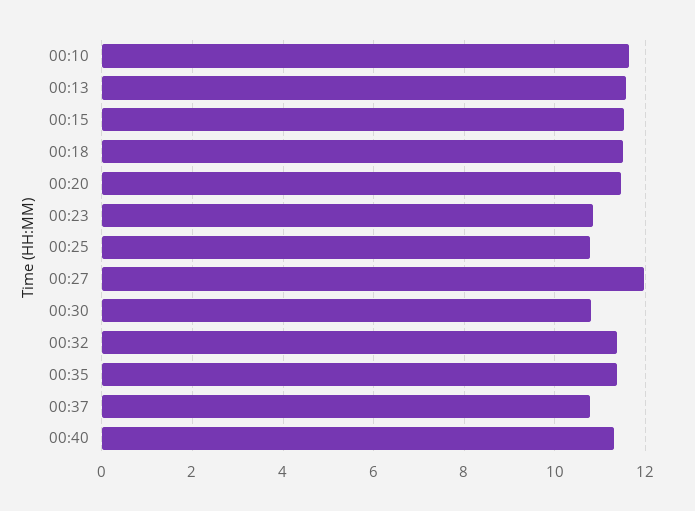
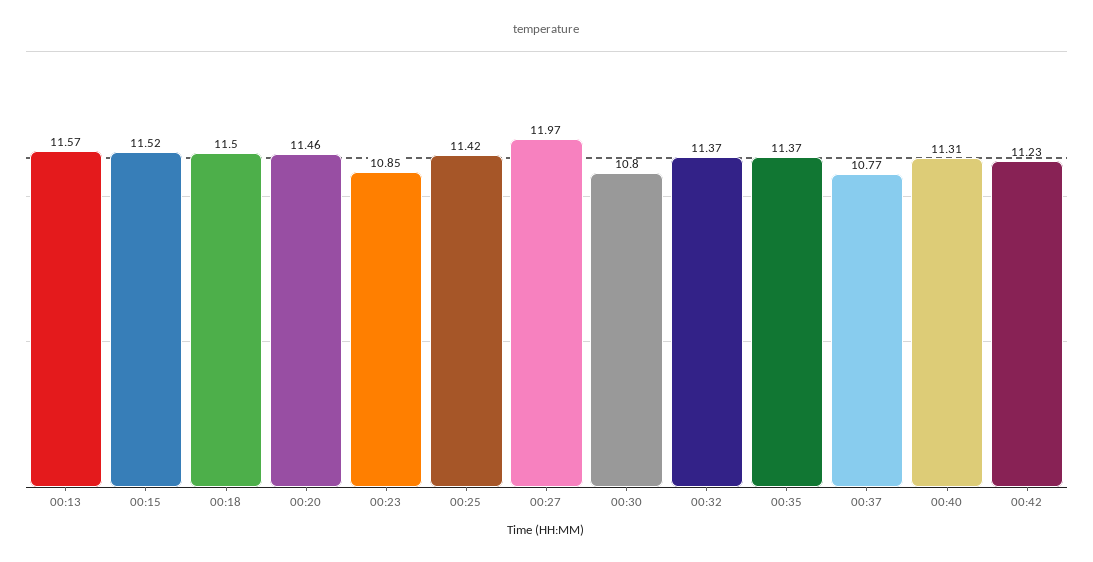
00:10: 11.6 -> none
00:25: 10.8 -> 11.42
00:42: none -> 11.23

